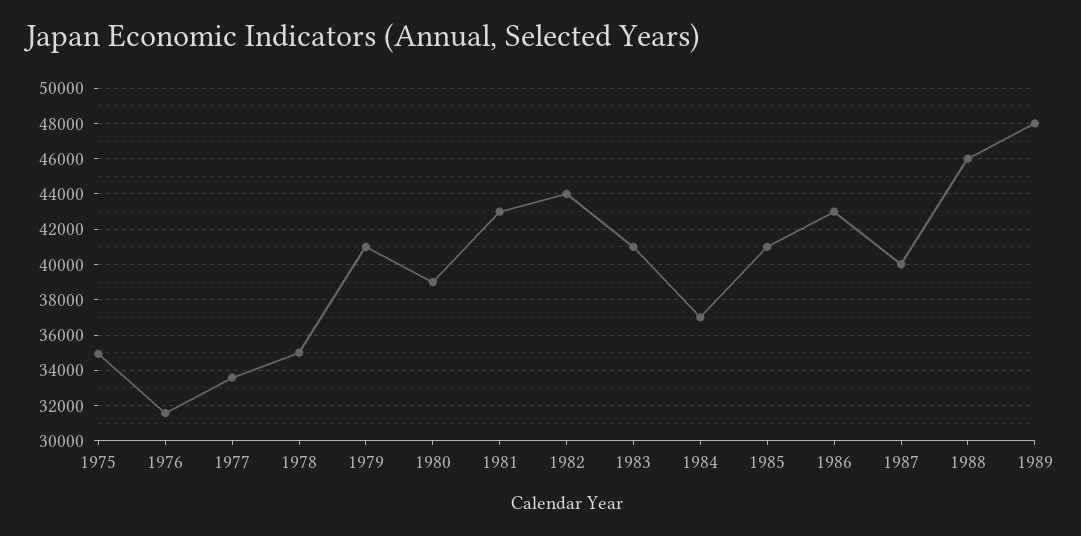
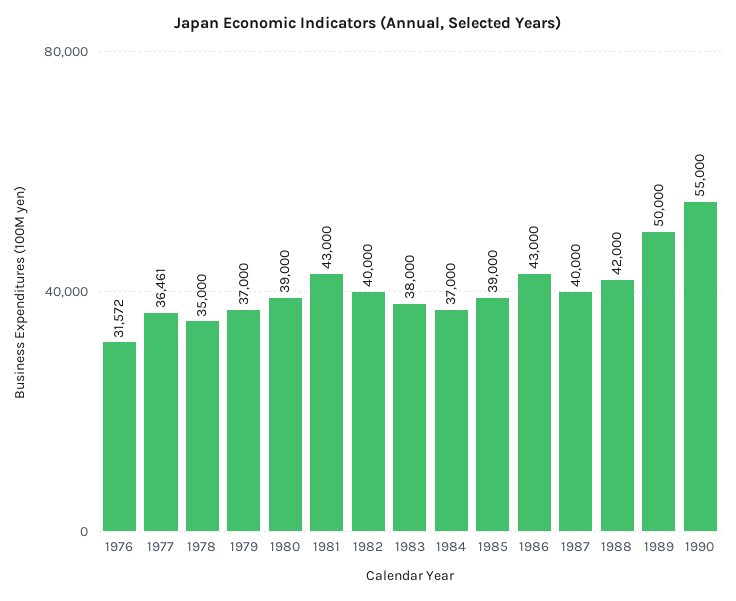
1975: 35000 -> none
1977: 33500 -> 36461
1979: 41000 -> 37000
1982: 44000 -> 40000
1983: 41000 -> 38000
1985: 41000 -> 39000
1988: 46000 -> 42000
1989: 48000 -> 50000
1990: none -> 55000

